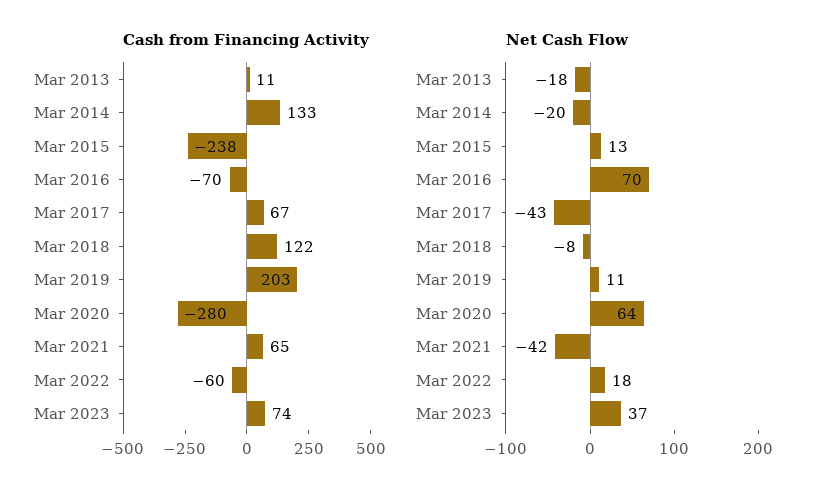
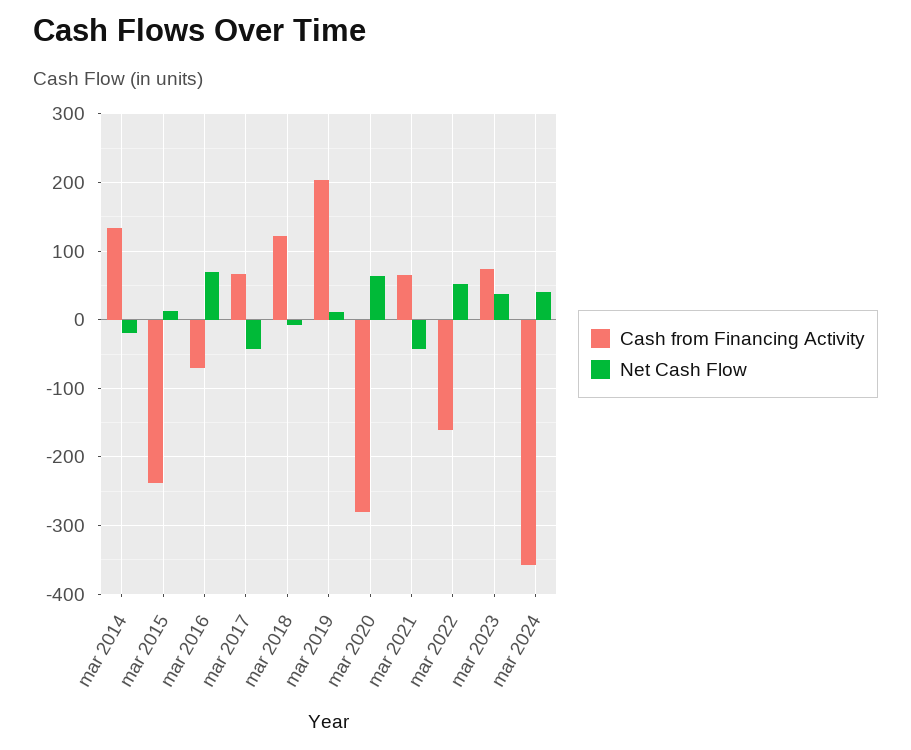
Cash from Financing Activity, Mar 2013: 11 -> none
Cash from Financing Activity, Mar 2022: -60 -> -160
Net Cash Flow, Mar 2013: -18 -> none
Net Cash Flow, Mar 2022: 18 -> 50
Cash from Financing Activity, mar 2024: none -> -360
Net Cash Flow, mar 2024: none -> 40

